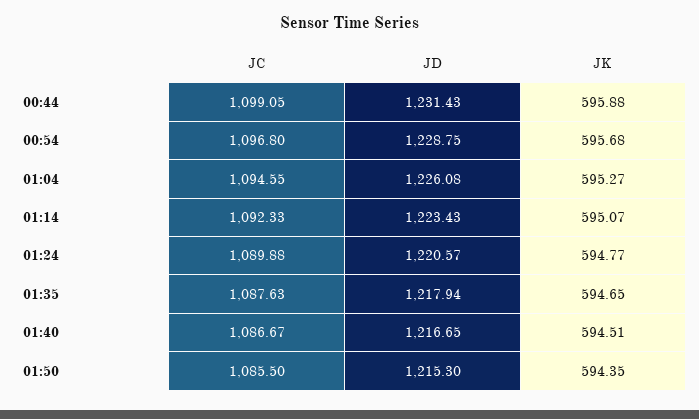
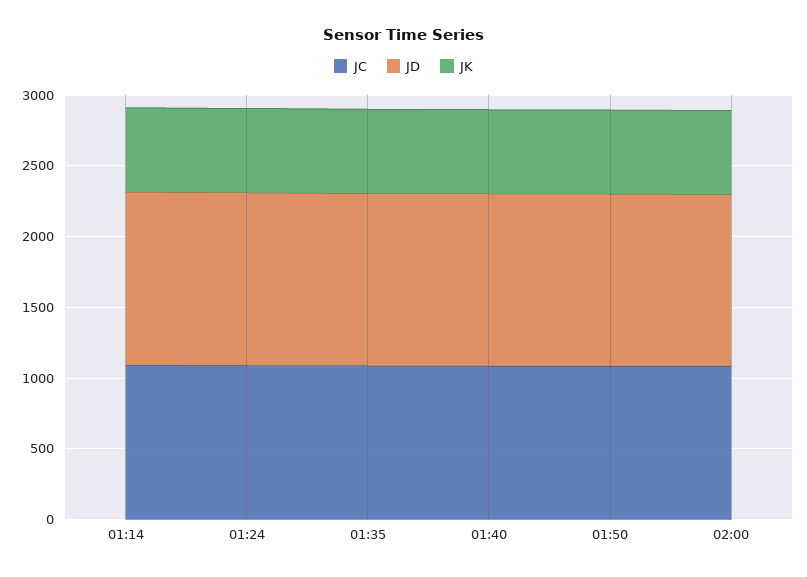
JC, 00:44: 1099.05 -> none
JD, 00:44: 1231.43 -> none
JK, 00:44: 595.88 -> none
JC, 00:54: 1096.8 -> none
JD, 00:54: 1228.75 -> none
JK, 00:54: 595.68 -> none
JC, 01:04: 1094.55 -> none
JD, 01:04: 1226.08 -> none
JK, 01:04: 595.27 -> none
JC, 02:00: none -> 1100
JD, 02:00: none -> 1200
JK, 02:00: none -> 600

